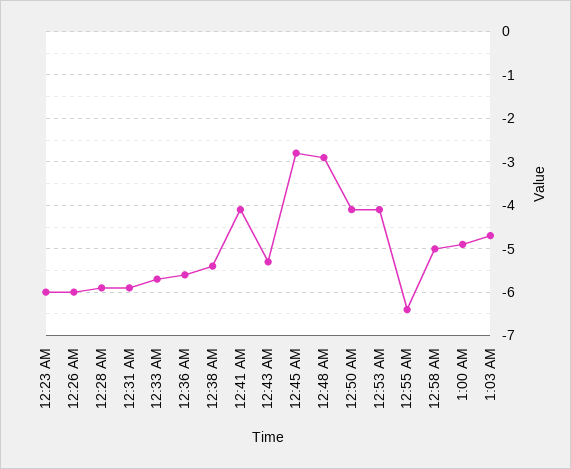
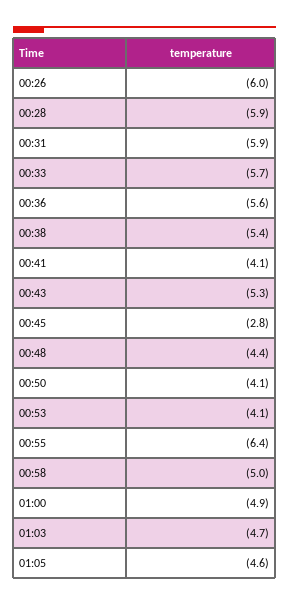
12:23 AM: -6 -> none
12:48 AM: -3 -> -4.4
01:05: none -> -4.6

